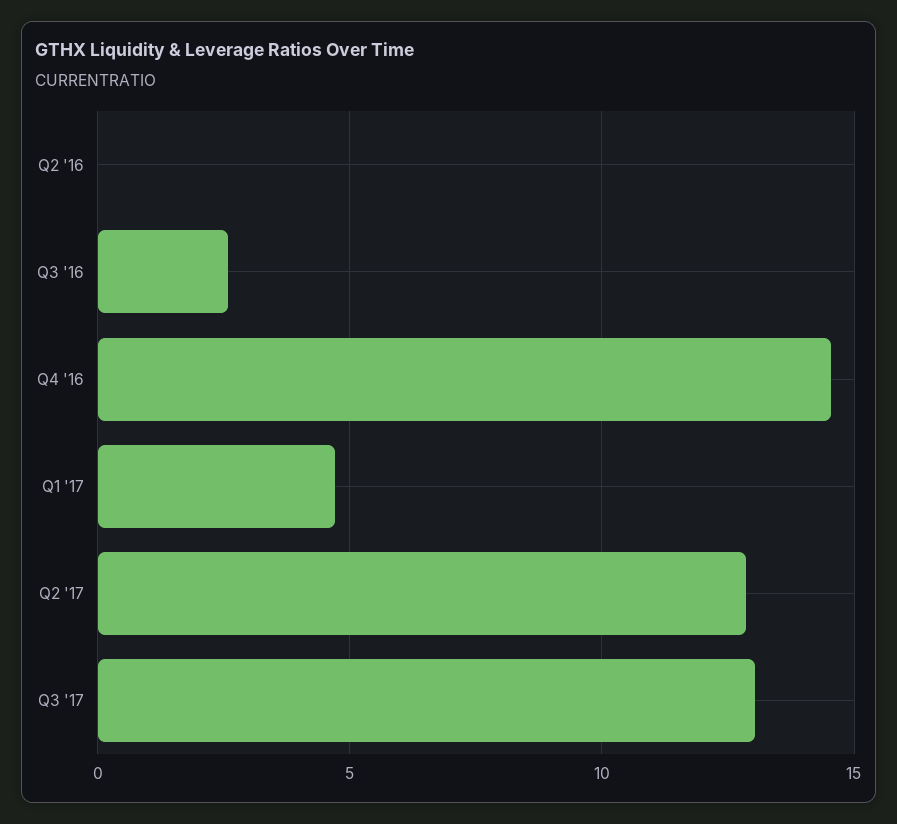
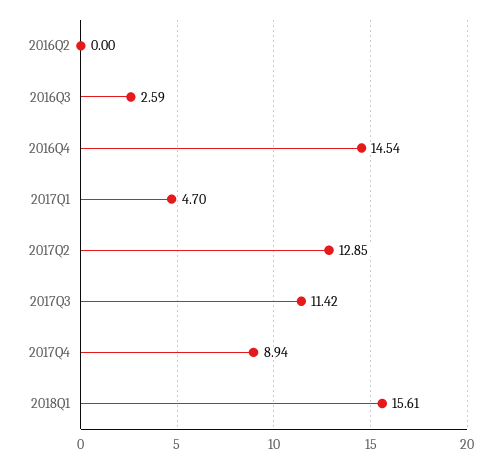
Q3 '17: 13 -> 11.42
2017Q4: none -> 8.94
2018Q1: none -> 15.61

